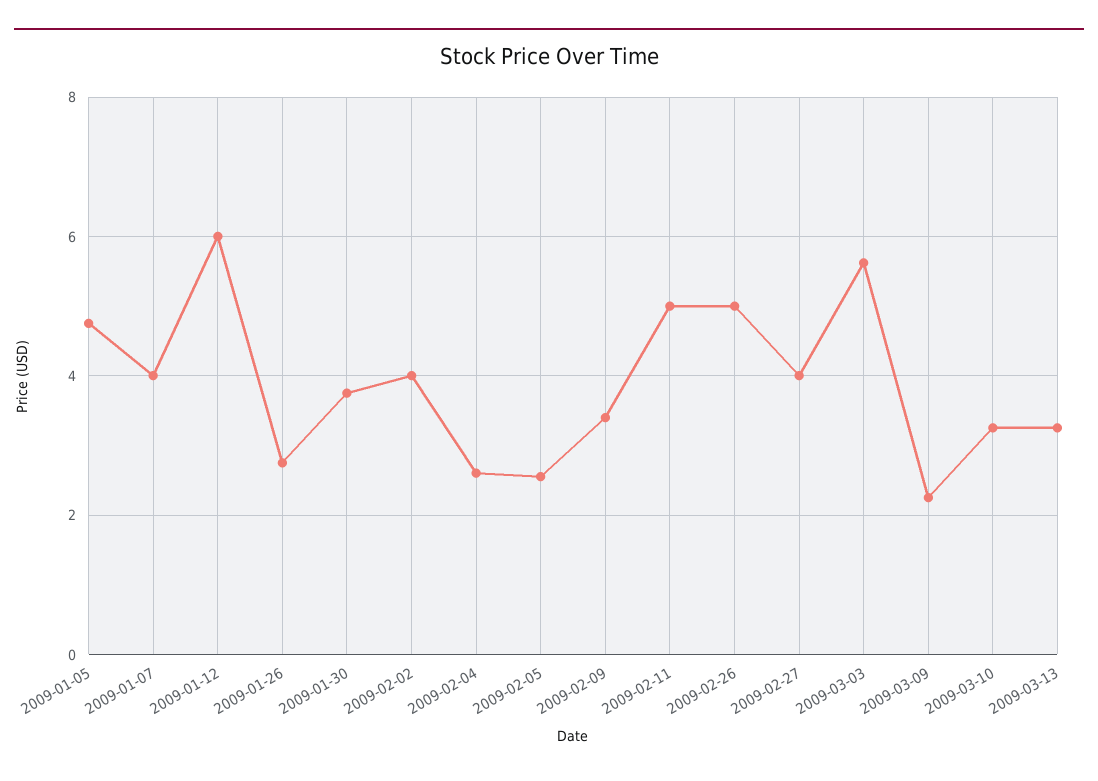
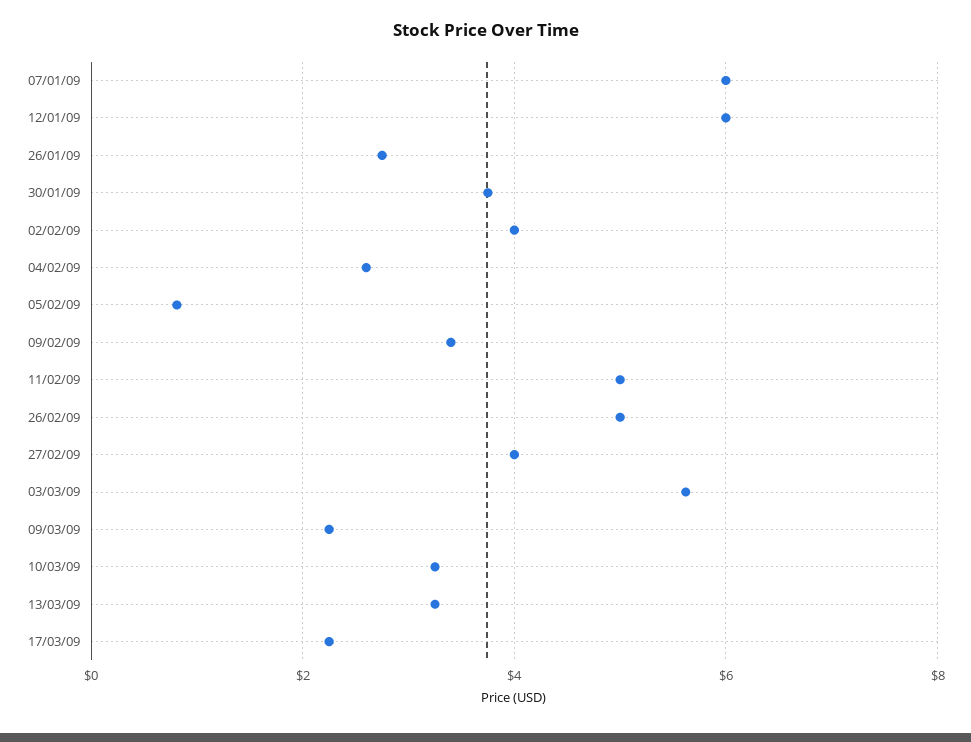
2009-01-05: 4.8 -> none
2009-01-07: 4 -> 6
2009-02-05: 2.6 -> 0.8
17/03/09: none -> 2.2

